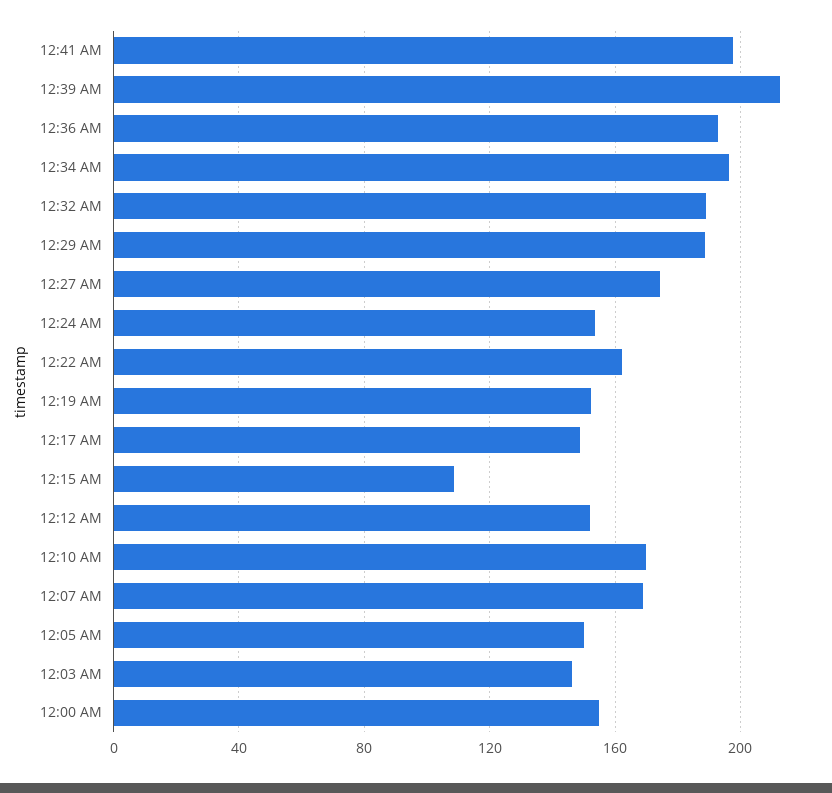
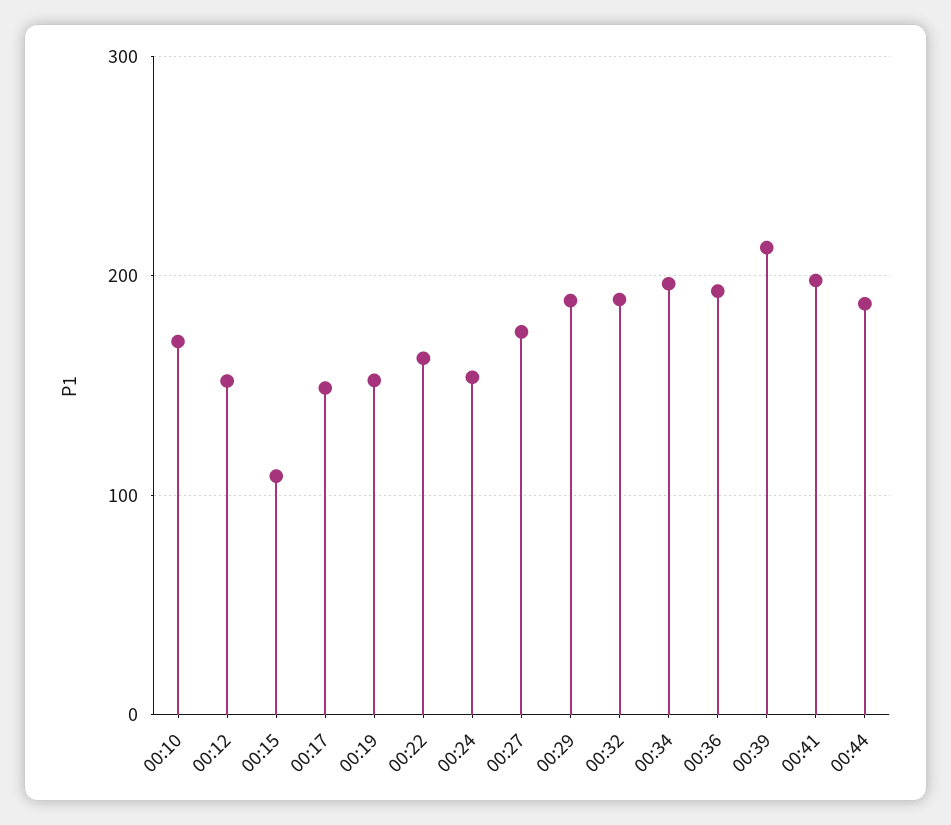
12:07 AM: 170 -> none
12:05 AM: 150 -> none
12:03 AM: 145 -> none
12:00 AM: 155 -> none
00:44: none -> 190

